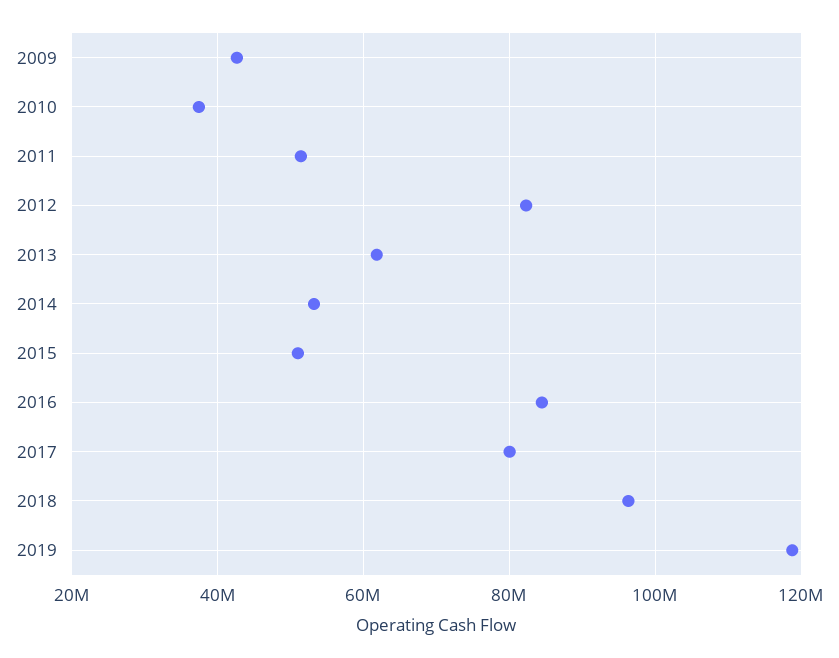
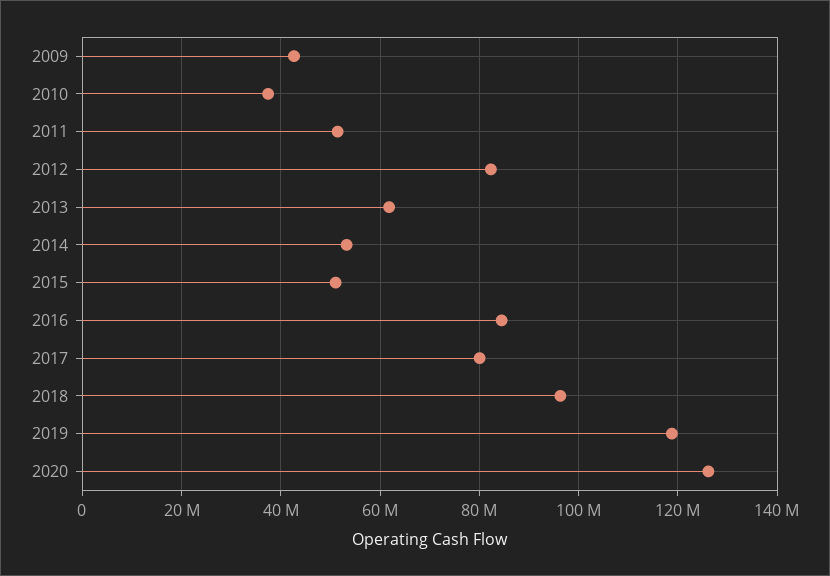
2020: none -> 126000000

